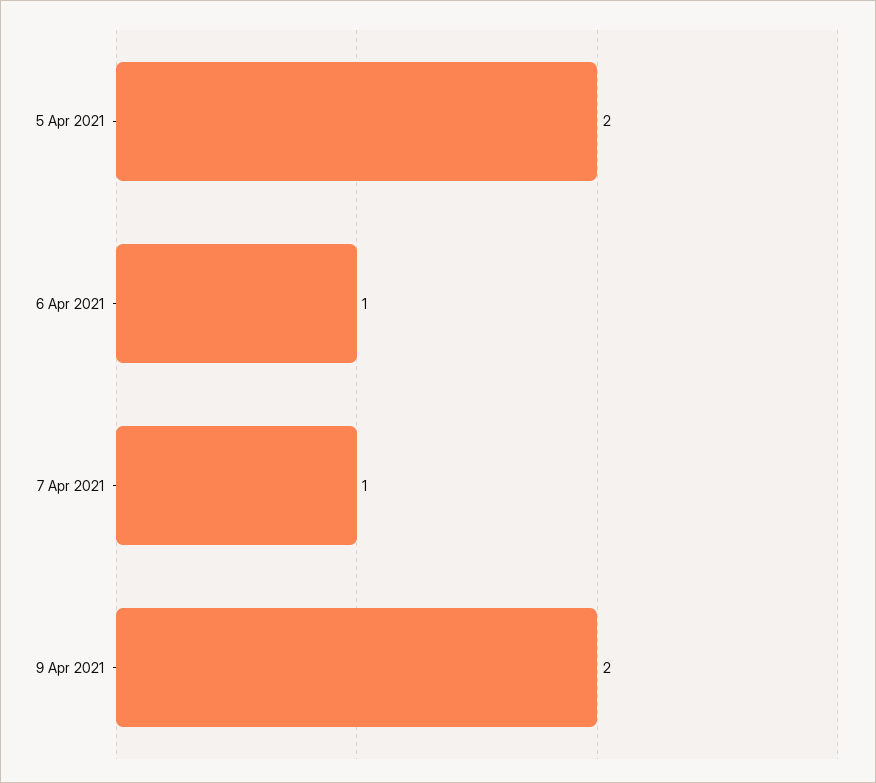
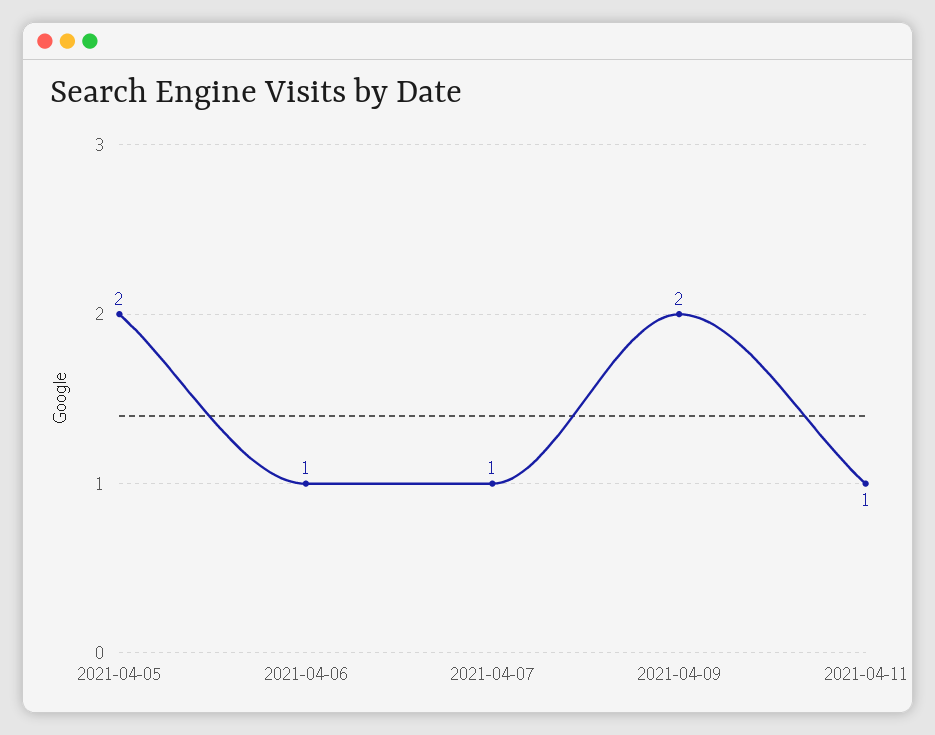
2021-04-11: none -> 1

